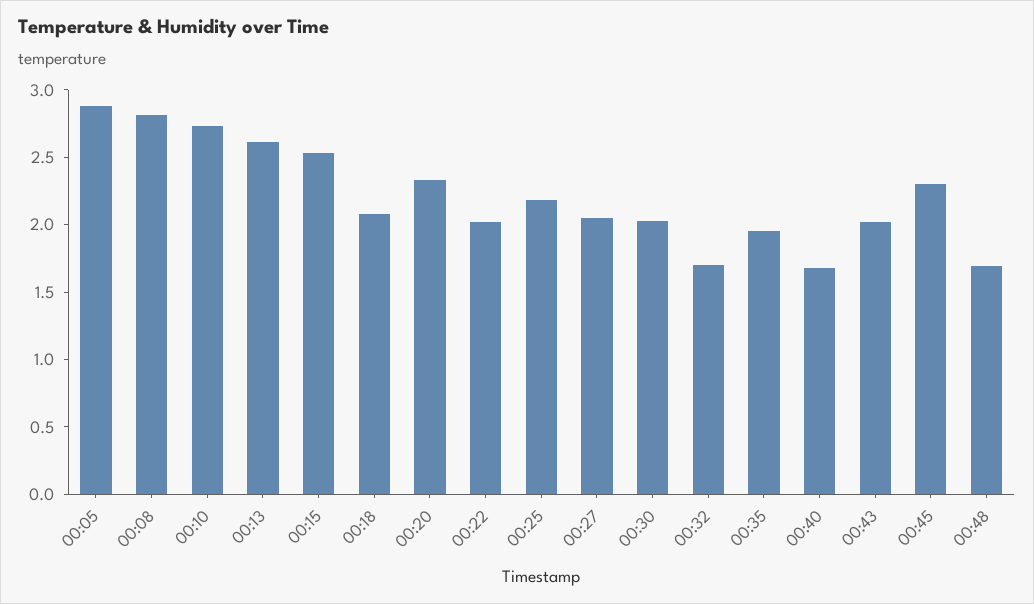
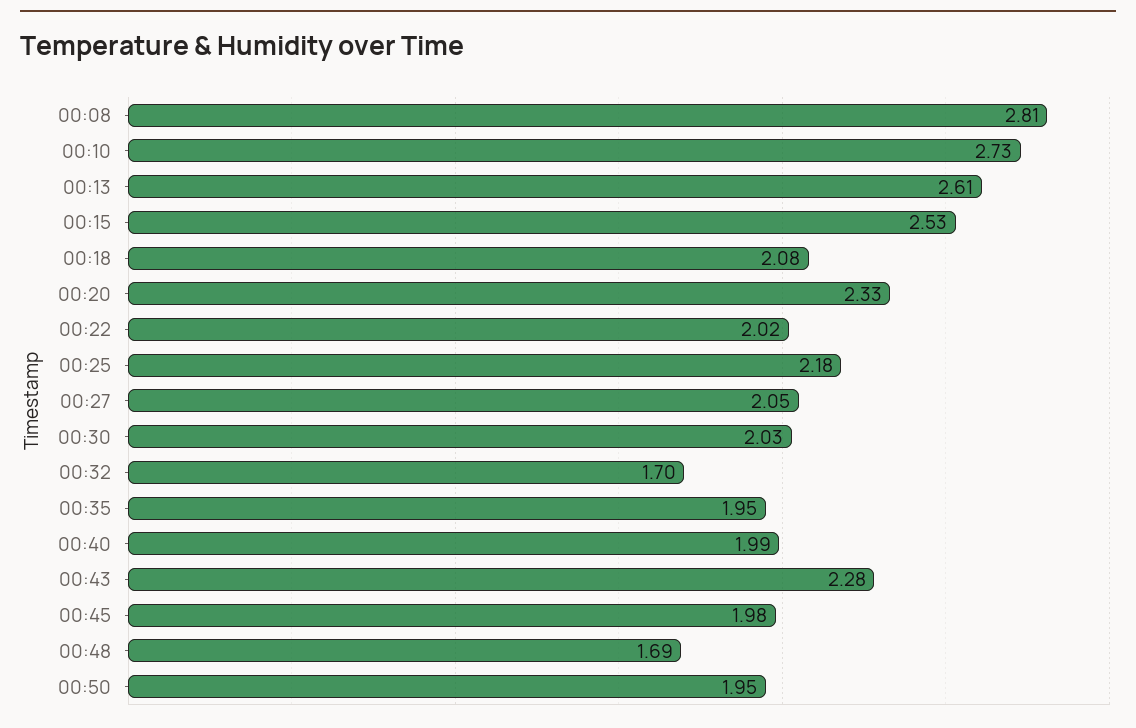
00:05: 2.9 -> none
00:40: 1.7 -> 1.99
00:43: 2 -> 2.28
00:45: 2.3 -> 1.98
00:50: none -> 1.95

